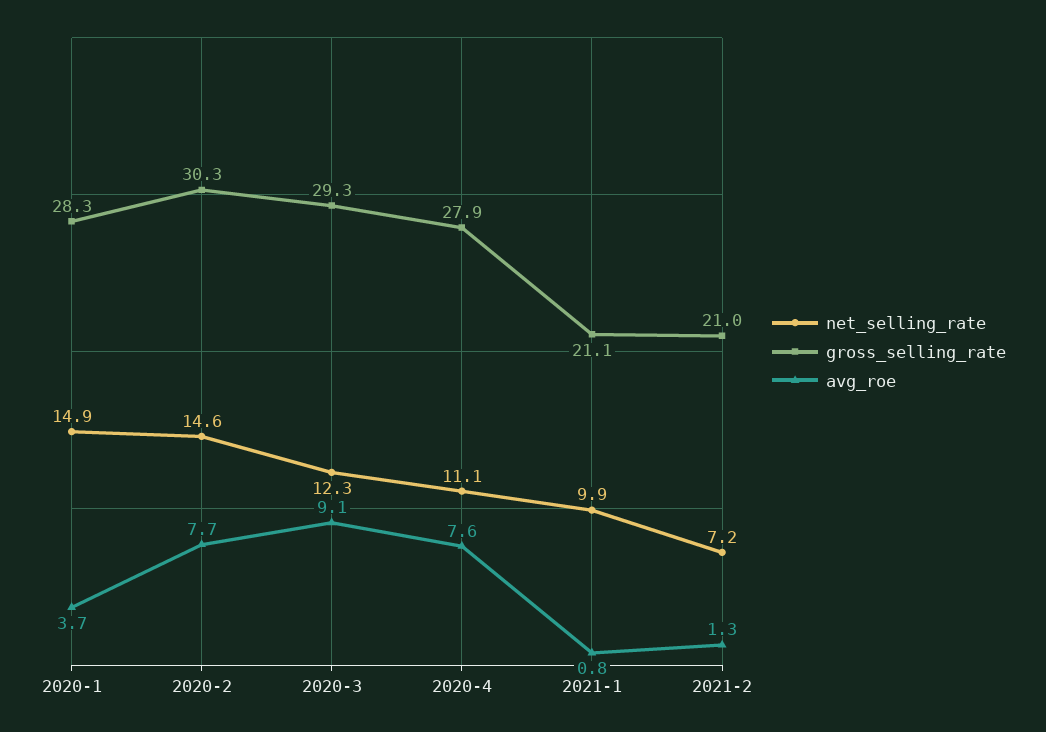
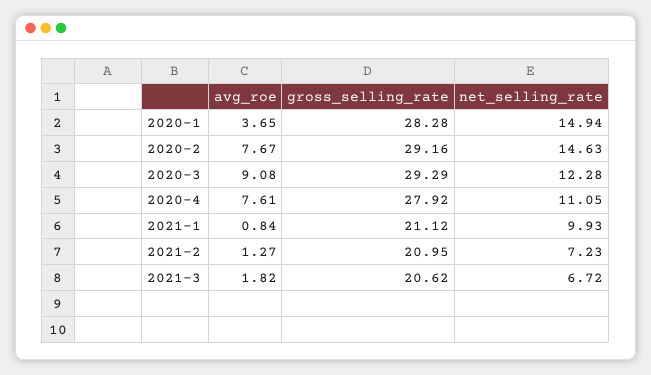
gross_selling_rate, 2020-2: 30.3 -> 29.16
avg_roe, 2021-3: none -> 1.82
gross_selling_rate, 2021-3: none -> 20.62
net_selling_rate, 2021-3: none -> 6.72

